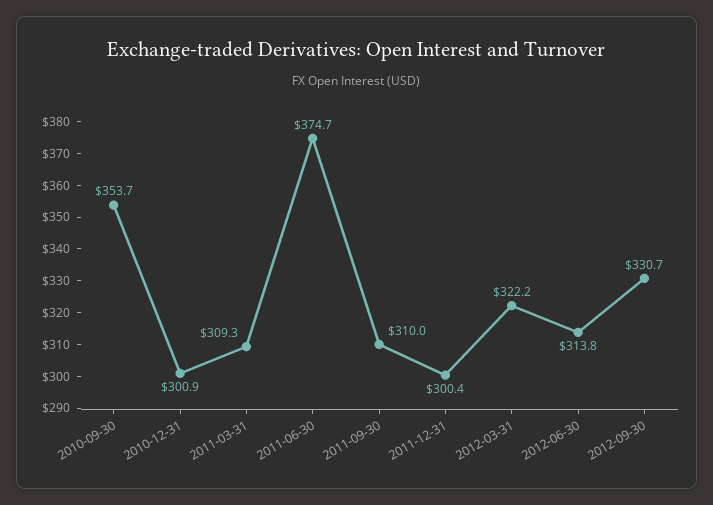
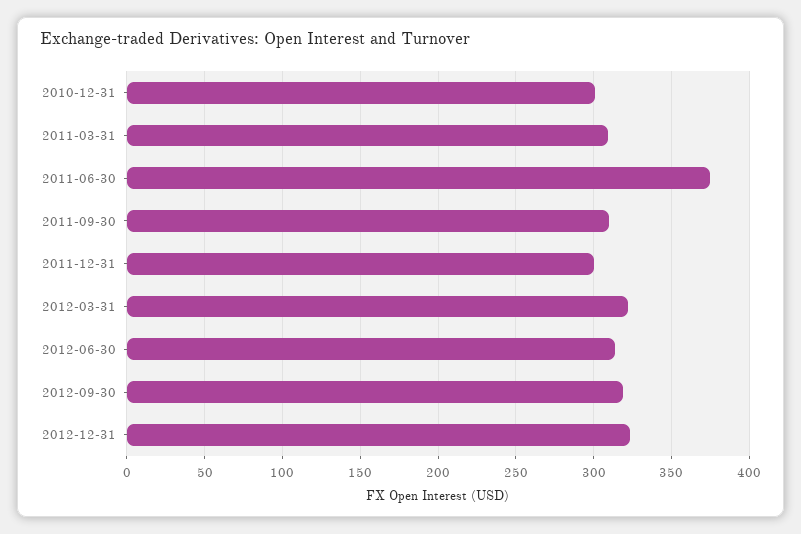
2010-09-30: 353.7 -> none
2012-09-30: 330.7 -> 320
2012-12-31: none -> 325

